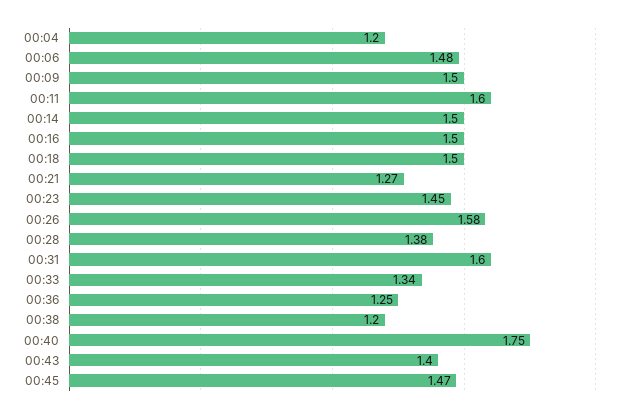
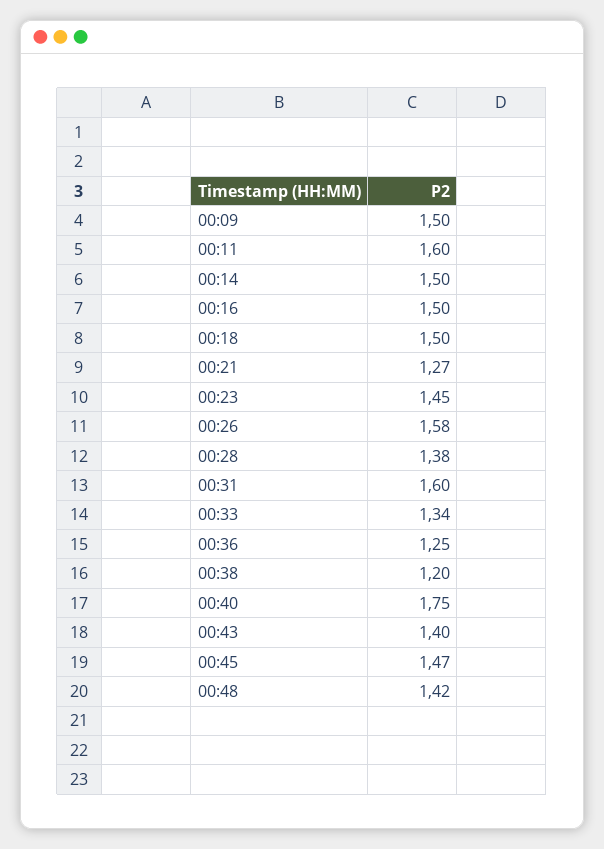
00:04: 1.2 -> none
00:06: 1.48 -> none
00:48: none -> 1.42

